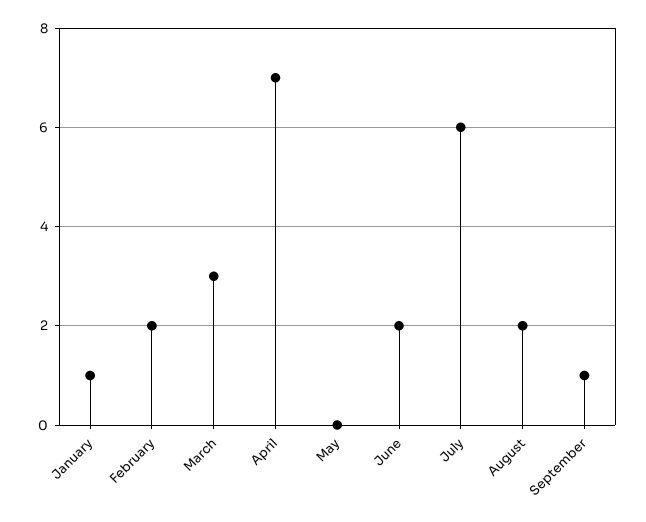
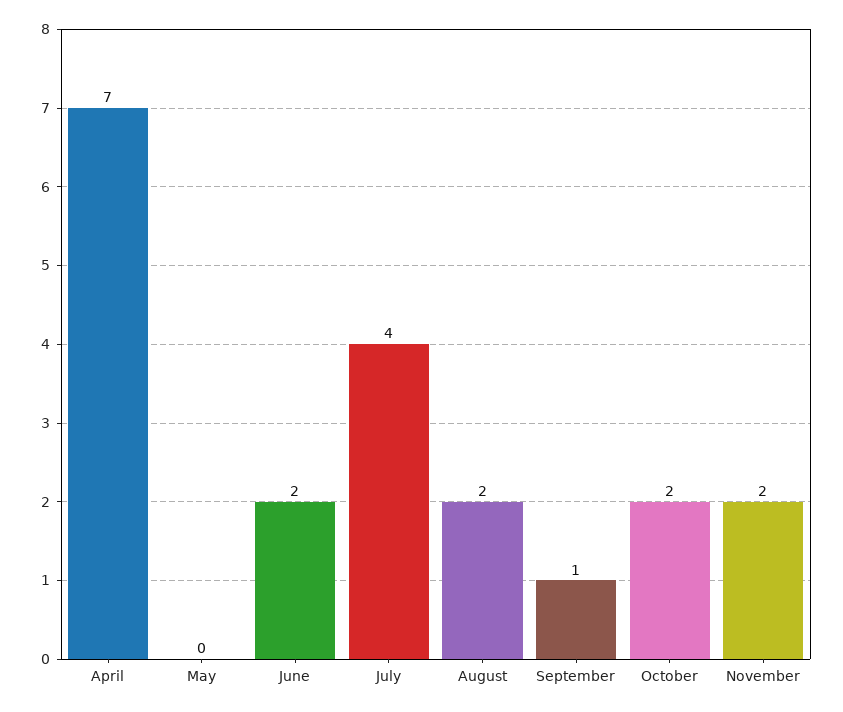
January: 1 -> none
February: 2 -> none
March: 3 -> none
July: 6 -> 4
October: none -> 2
November: none -> 2

